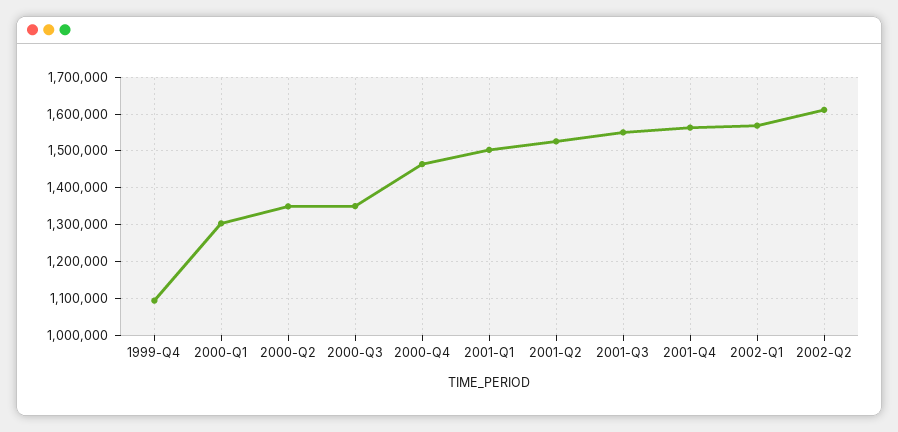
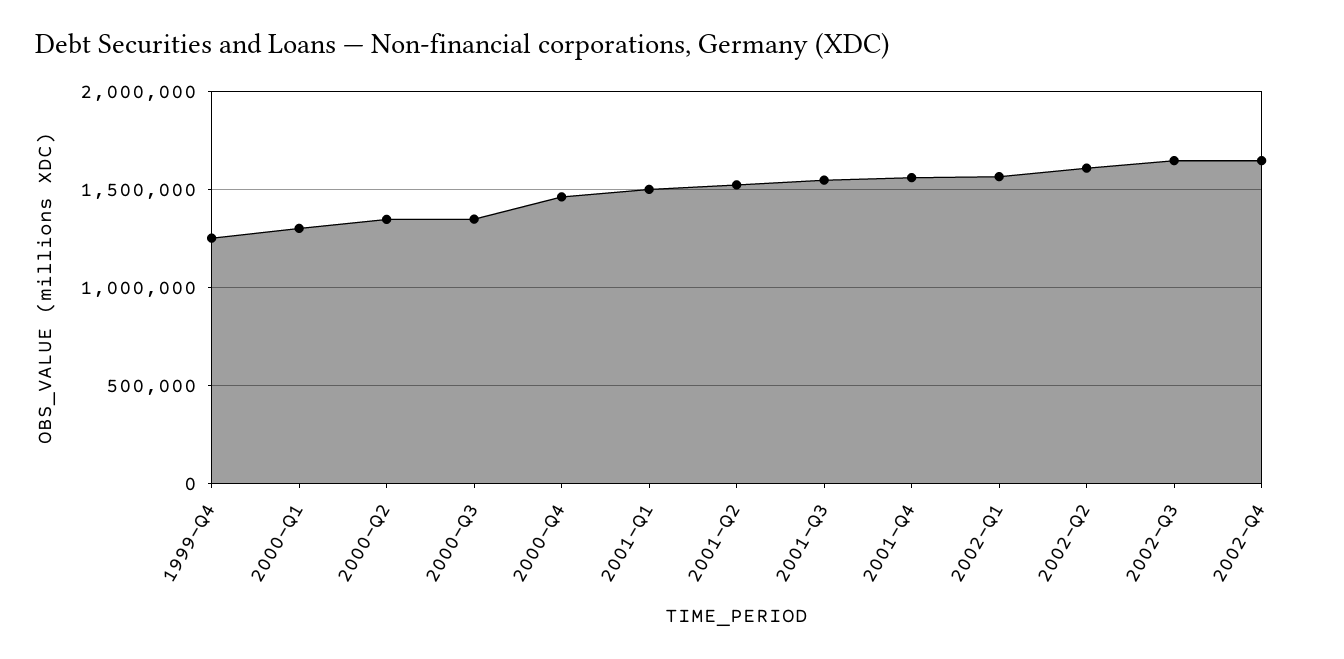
1999-Q4: 1100000 -> 1250000
2002-Q3: none -> 1650000
2002-Q4: none -> 1650000

